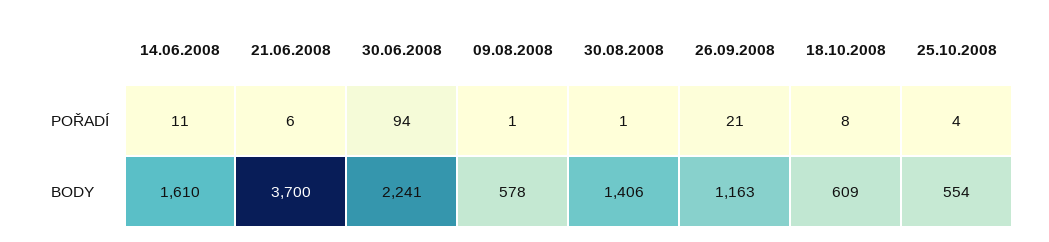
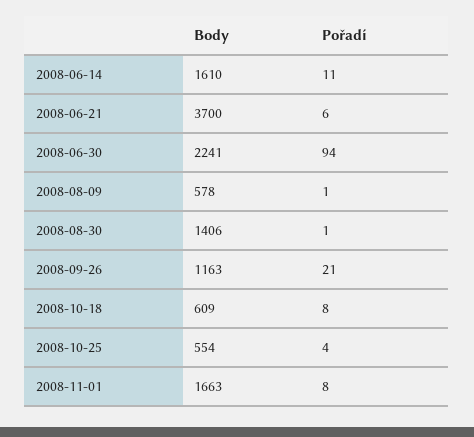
2008-11-01, BODY: none -> 1663
2008-11-01, POŘADÍ: none -> 8

